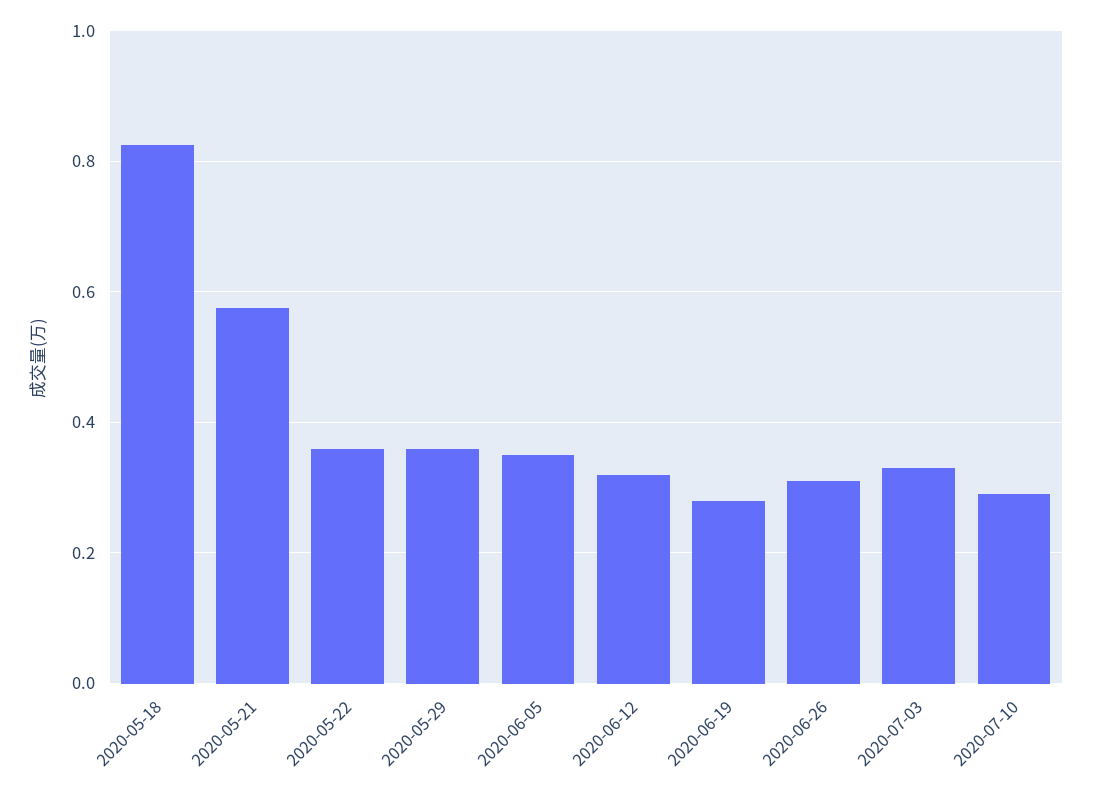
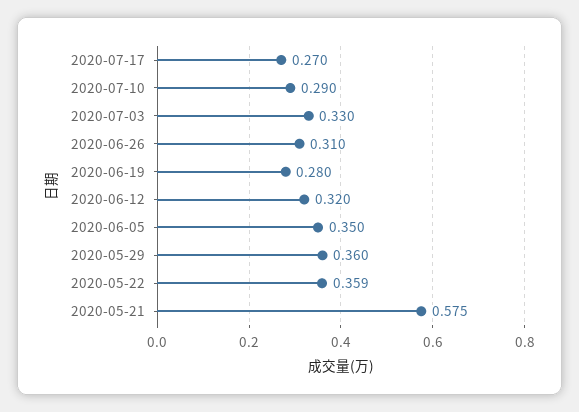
2020-05-18: 0.82 -> none
2020-07-17: none -> 0.27

